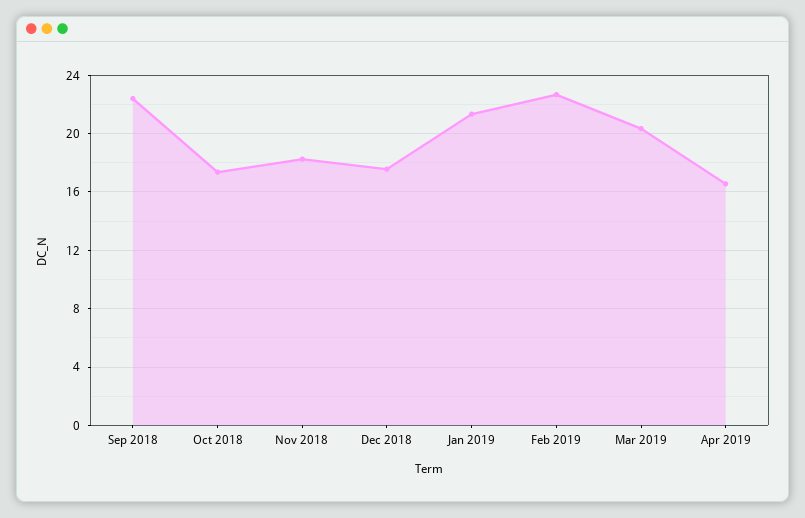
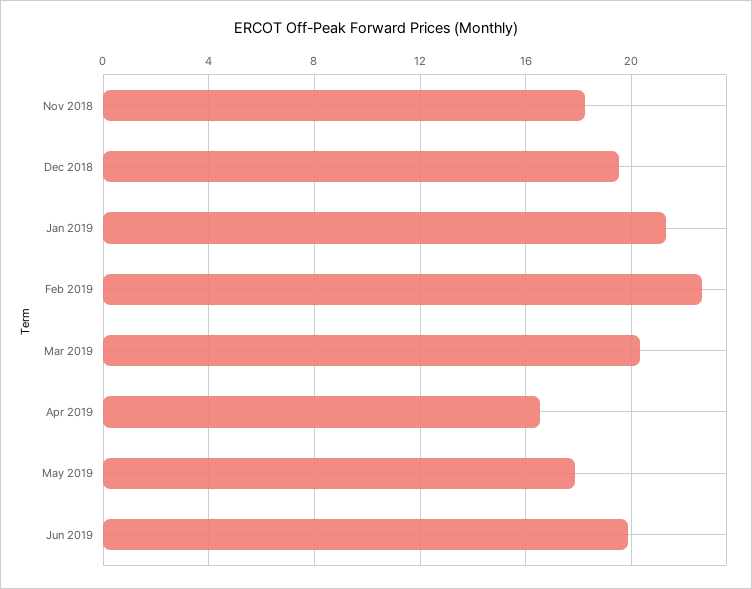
Sep 2018: 22.5 -> none
Oct 2018: 17.5 -> none
Dec 2018: 17.5 -> 19.5
May 2019: none -> 18
Jun 2019: none -> 20

